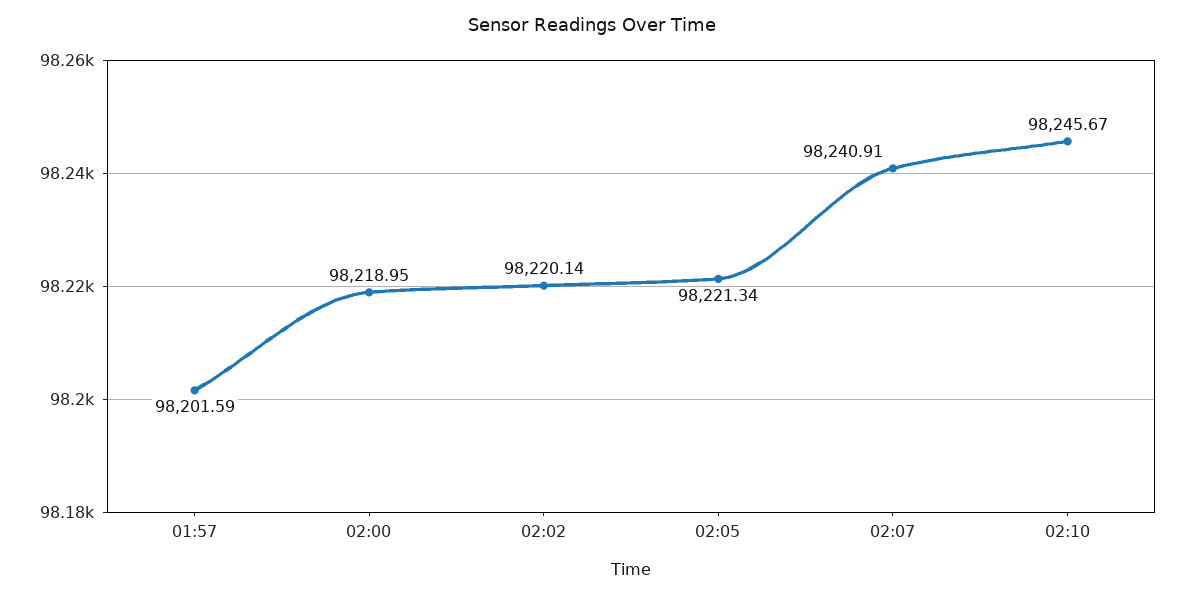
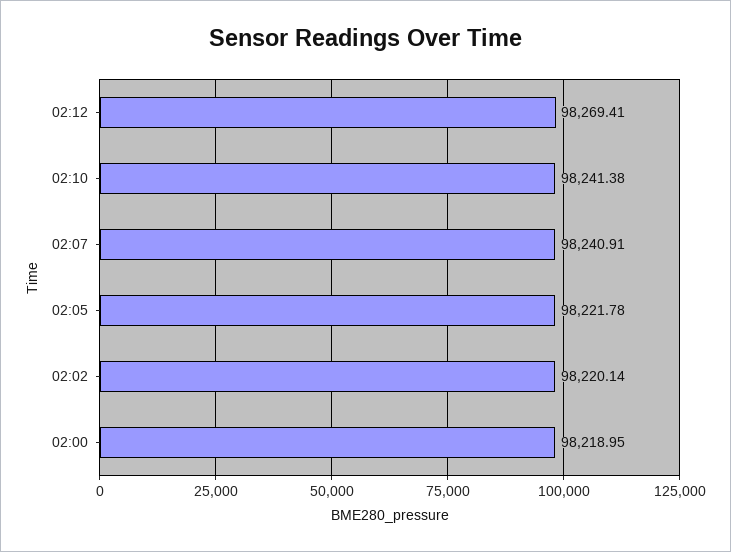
01:57: 98201.59 -> none
02:05: 98221.34 -> 98221.78
02:10: 98245.67 -> 98241.38
02:12: none -> 98269.41

